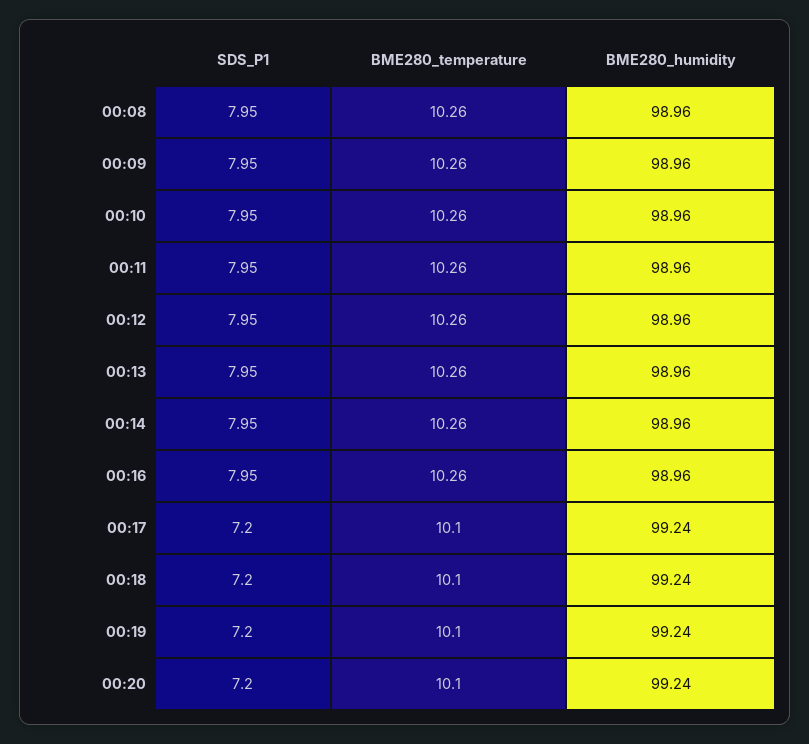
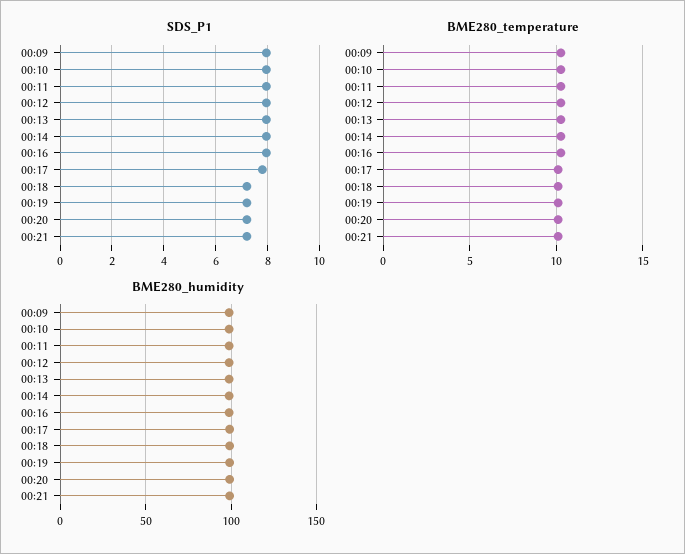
SDS_P1, 00:08: 7.95 -> none
BME280_temperature, 00:08: 10.26 -> none
BME280_humidity, 00:08: 98.96 -> none
SDS_P1, 00:17: 7.2 -> 7.75
SDS_P1, 00:21: none -> 7.25
BME280_temperature, 00:21: none -> 10
BME280_humidity, 00:21: none -> 100

